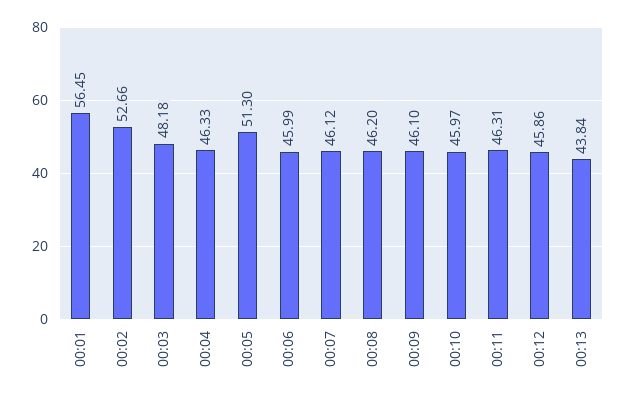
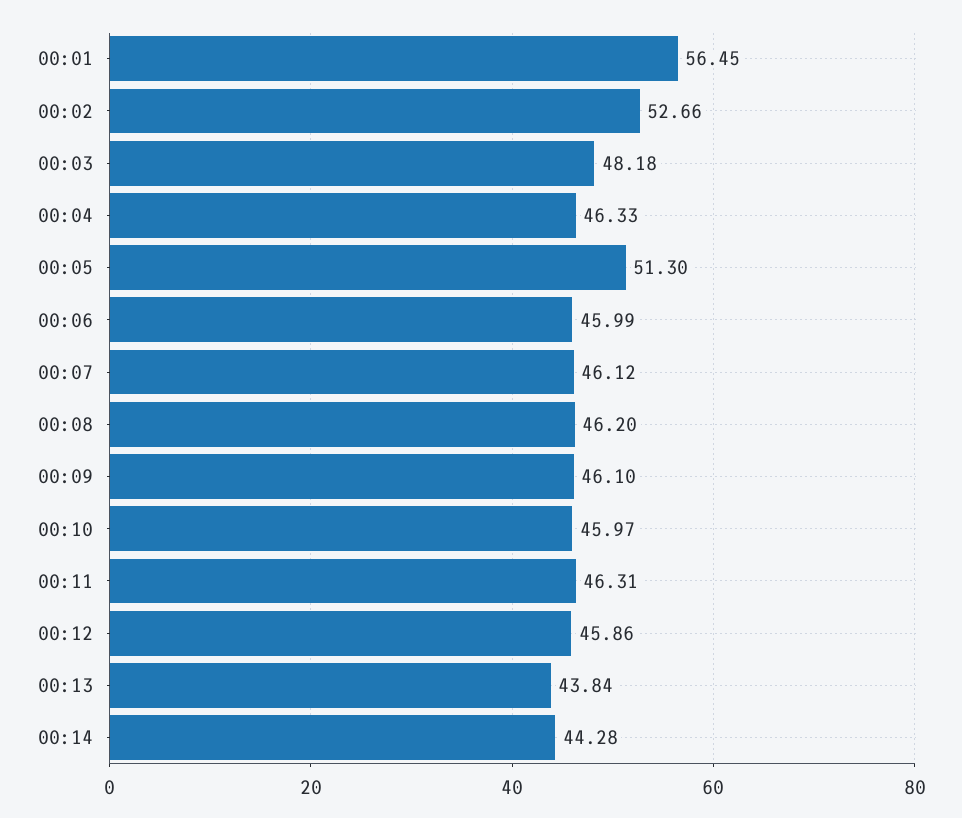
00:14: none -> 44.28

